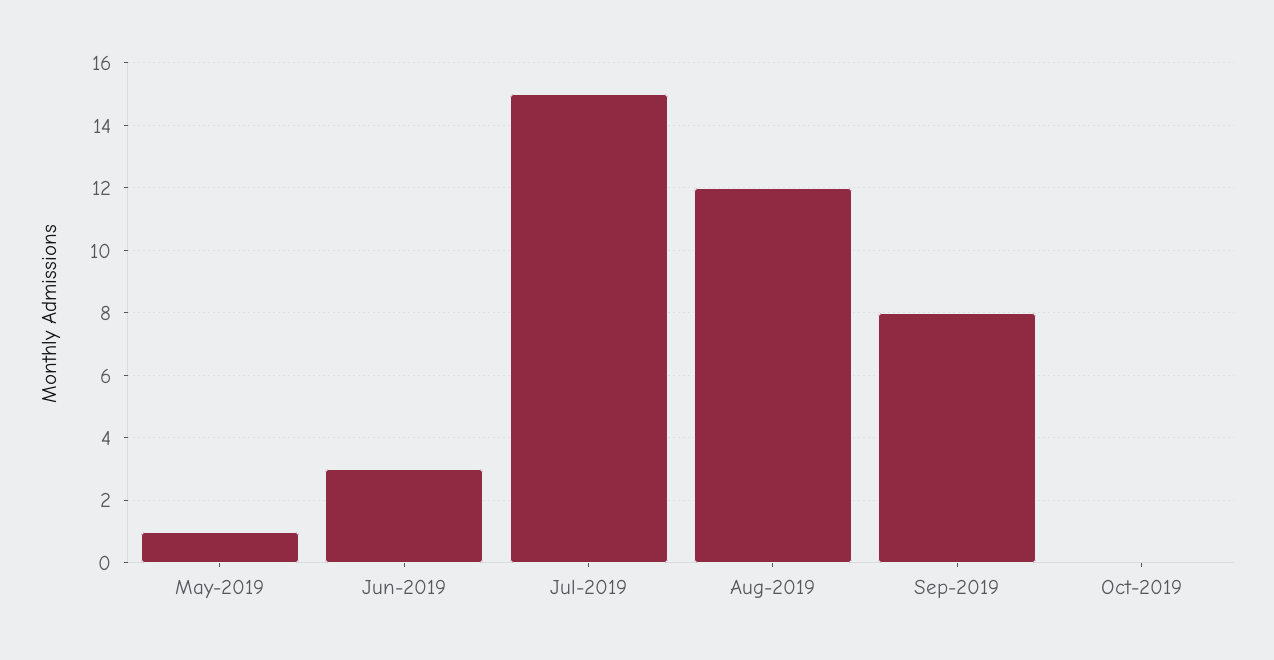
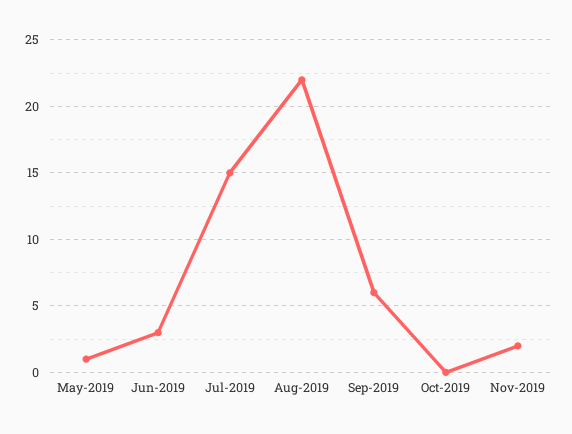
Aug-2019: 12 -> 22
Sep-2019: 8 -> 6
Nov-2019: none -> 2

